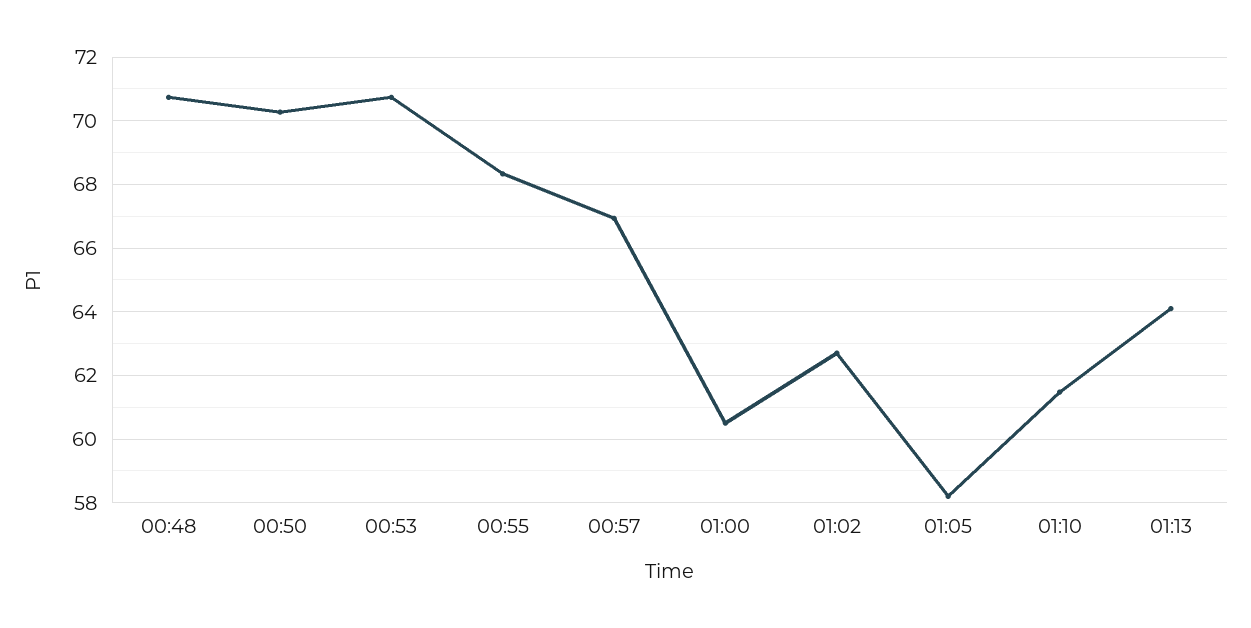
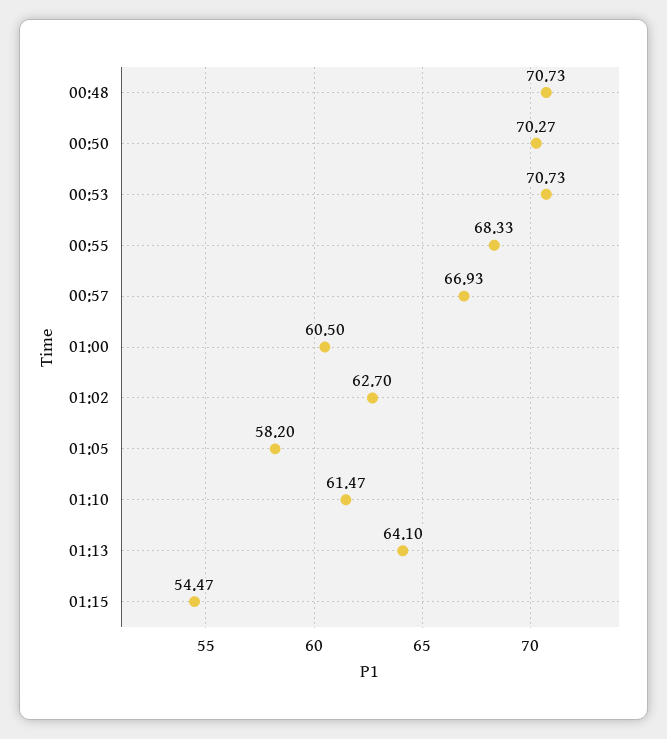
01:15: none -> 54.47

